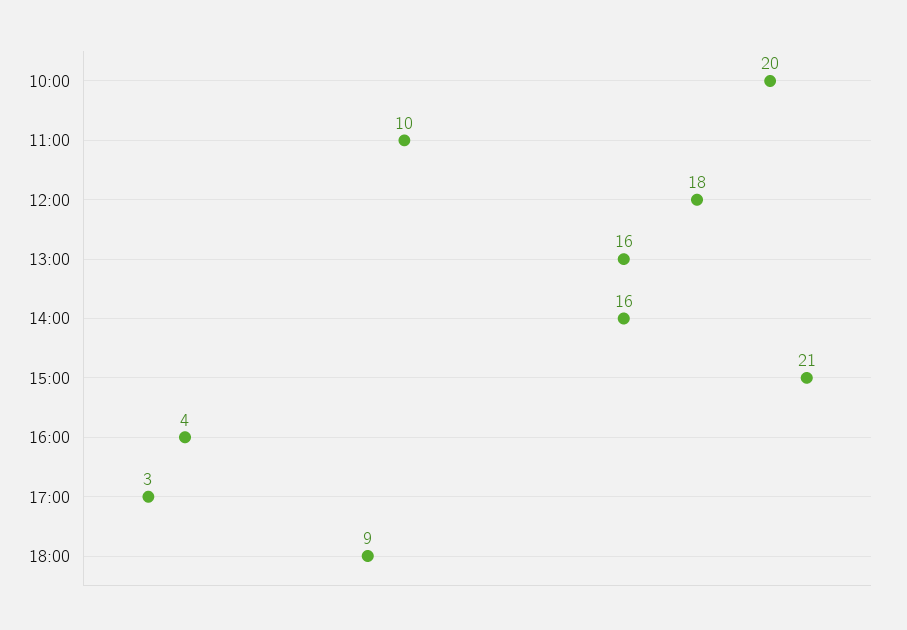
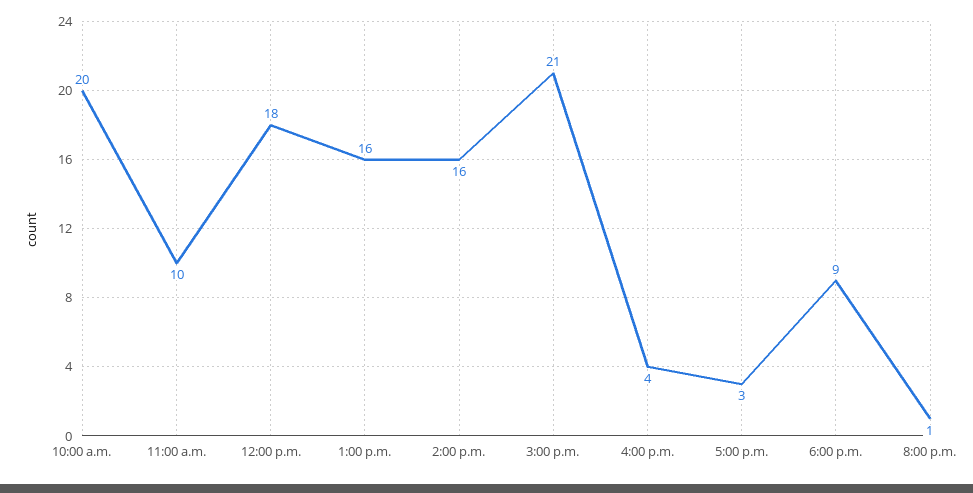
8:00 p.m.: none -> 1

